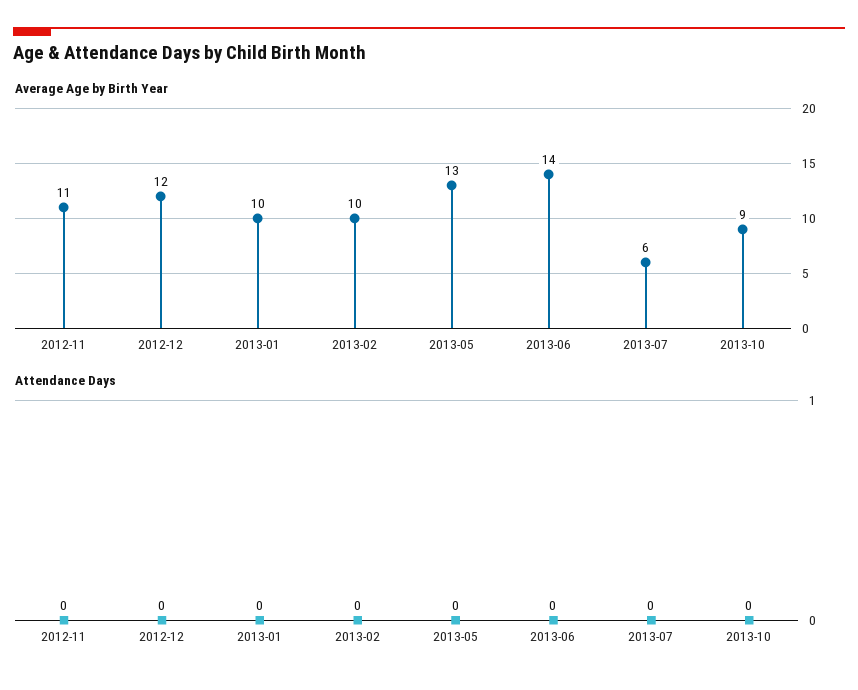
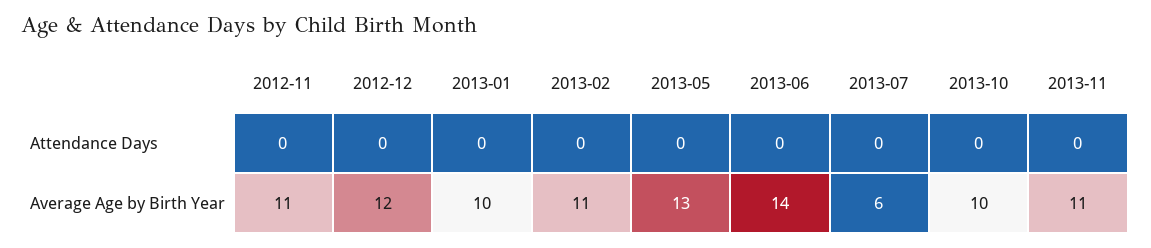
Average Age by Birth Year, 2013-02: 10 -> 11
Average Age by Birth Year, 2013-10: 9 -> 10
Attendance Days, 2013-11: none -> 0
Average Age by Birth Year, 2013-11: none -> 11

